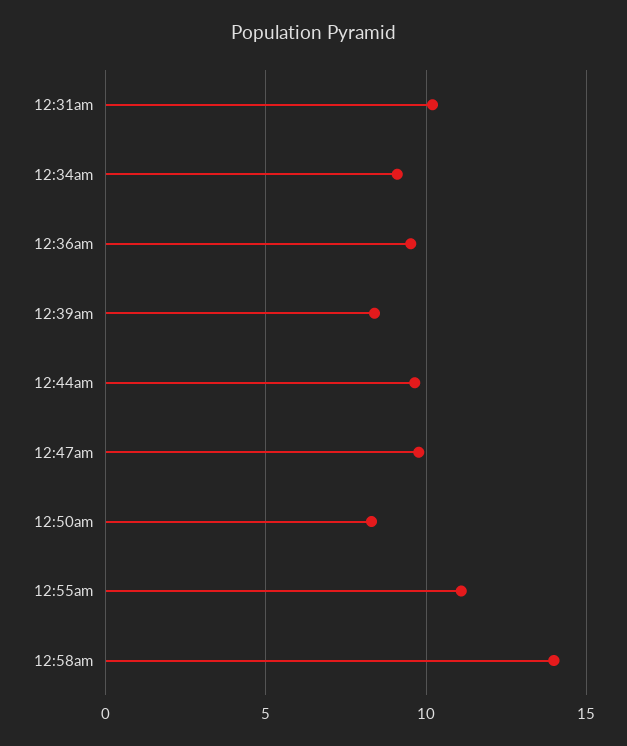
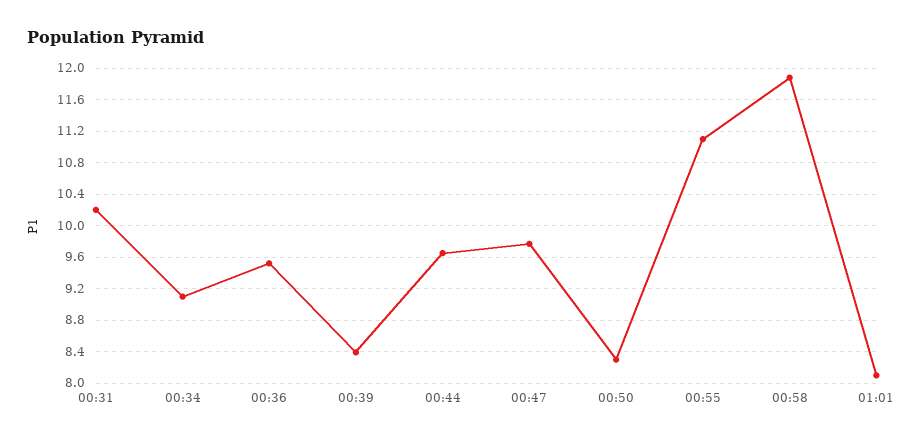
12:58am: 14 -> 11.9
01:01: none -> 8.1

